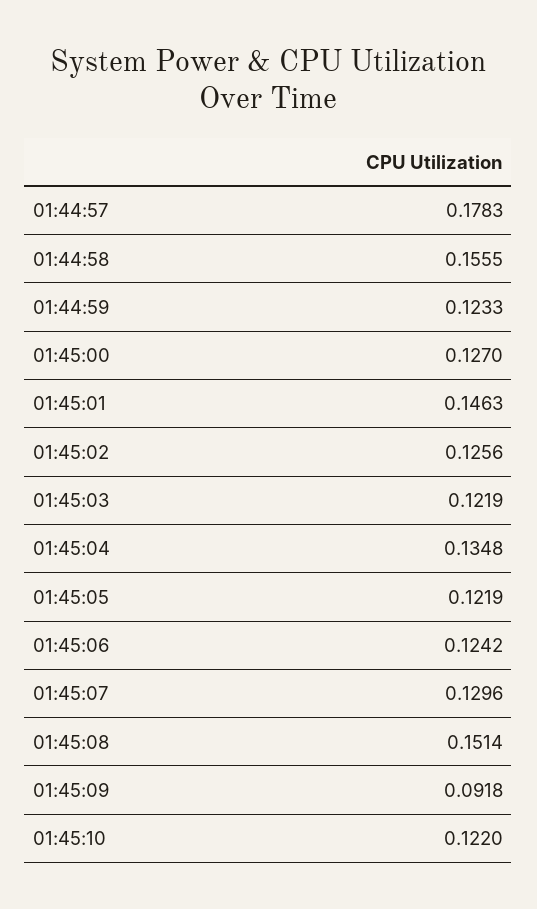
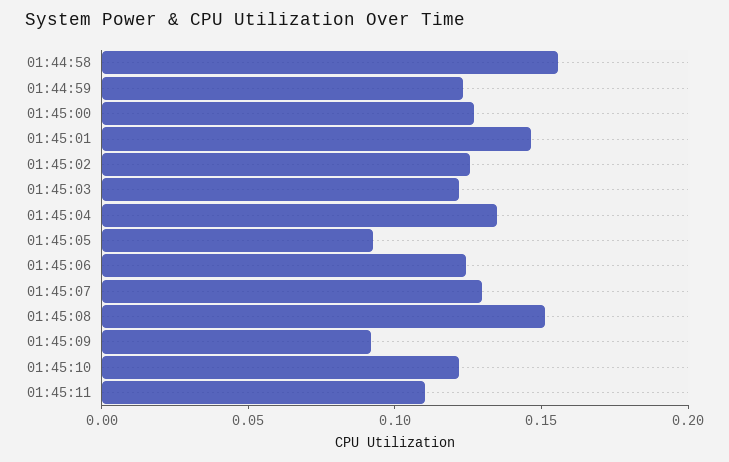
01:44:57: 0.1783 -> none
01:45:05: 0.1219 -> 0.09
01:45:11: none -> 0.11

